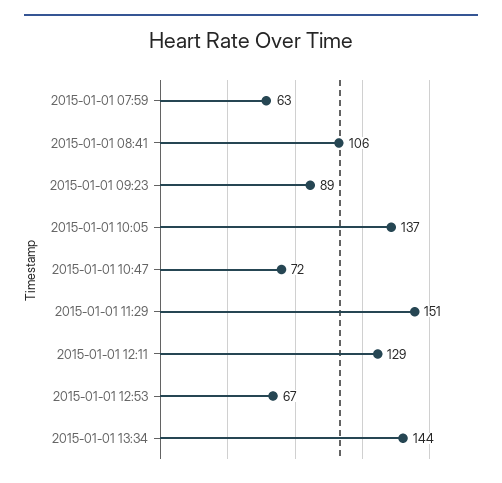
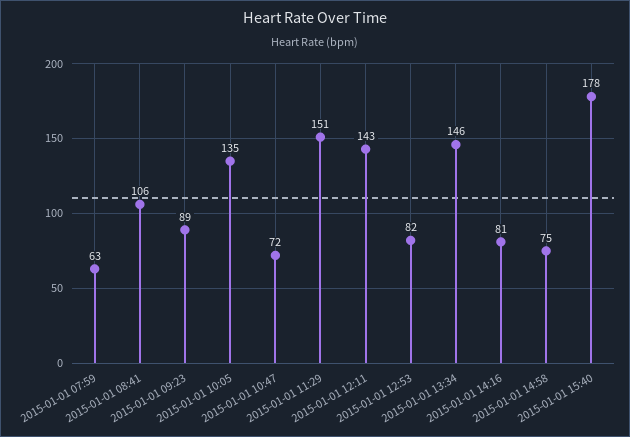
2015-01-01 10:05: 137 -> 135
2015-01-01 12:11: 129 -> 143
2015-01-01 12:53: 67 -> 82
2015-01-01 13:34: 144 -> 146
2015-01-01 14:16: none -> 81
2015-01-01 14:58: none -> 75
2015-01-01 15:40: none -> 178

